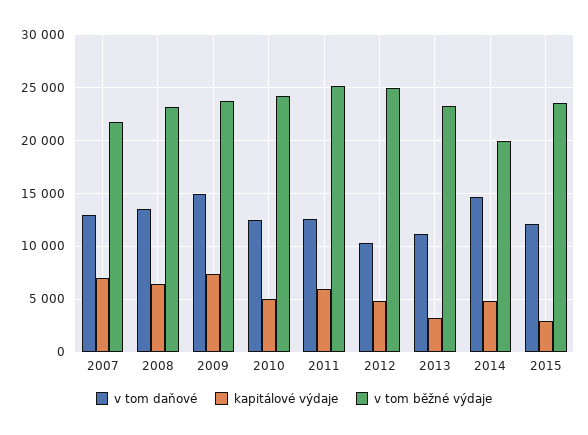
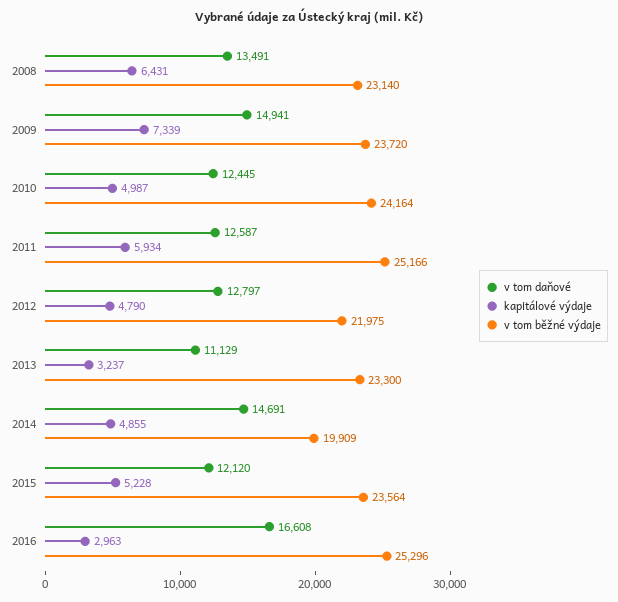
v tom daňové, 2007: 13000 -> none
kapitálové výdaje, 2007: 7000 -> none
v tom běžné výdaje, 2007: 22000 -> none
v tom daňové, 2012: 10000 -> 12797
v tom běžné výdaje, 2012: 25000 -> 21975
kapitálové výdaje, 2015: 3000 -> 5228
v tom daňové, 2016: none -> 16608
kapitálové výdaje, 2016: none -> 2963
v tom běžné výdaje, 2016: none -> 25296

